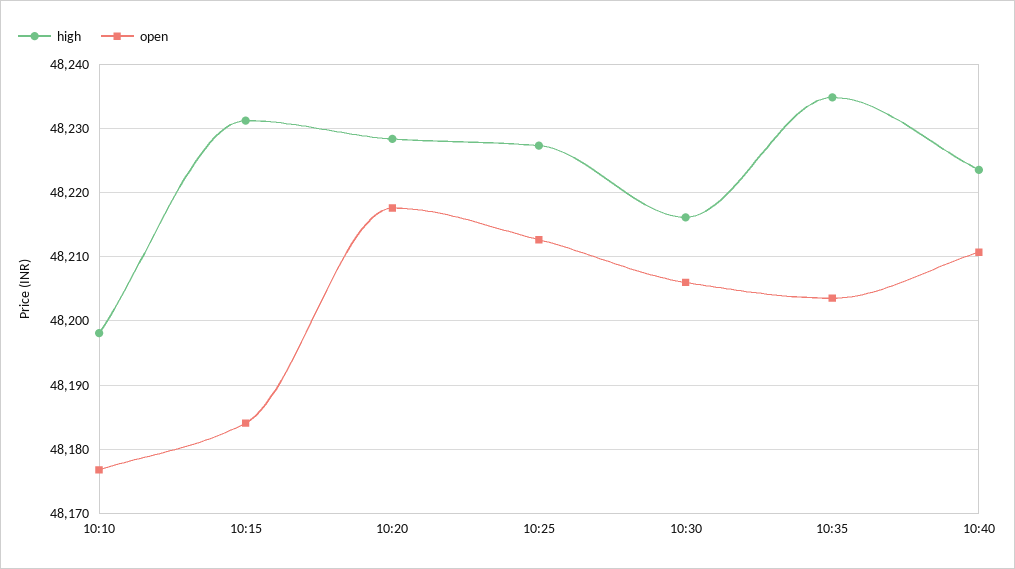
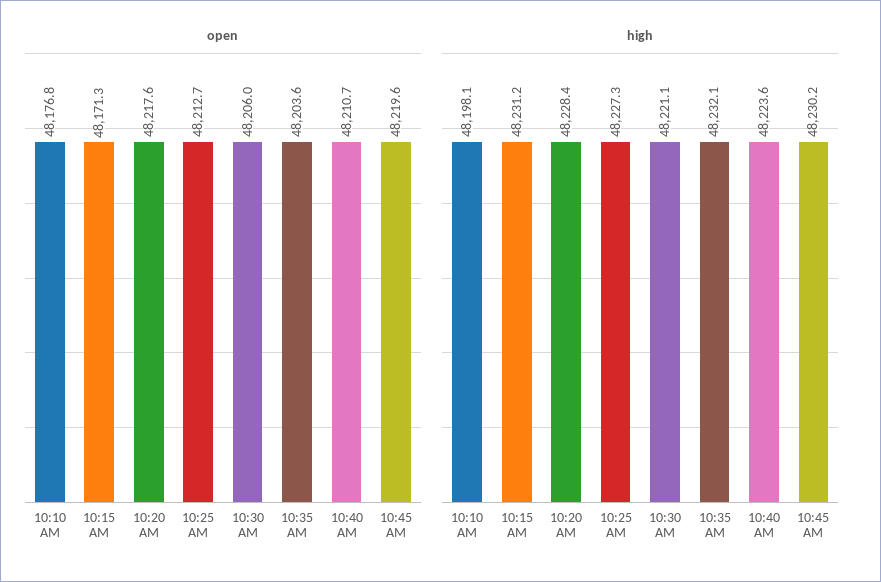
open, 10:15: 48184 -> 48171.3
high, 10:30: 48216 -> 48221.1
high, 10:35: 48235 -> 48232.1
open, 10:45 AM: none -> 48219.6
high, 10:45 AM: none -> 48230.2

